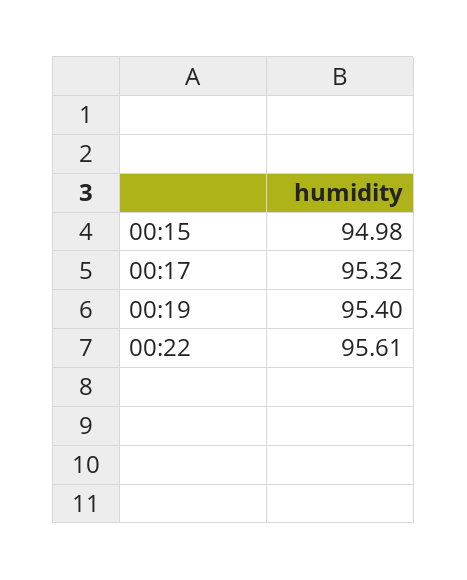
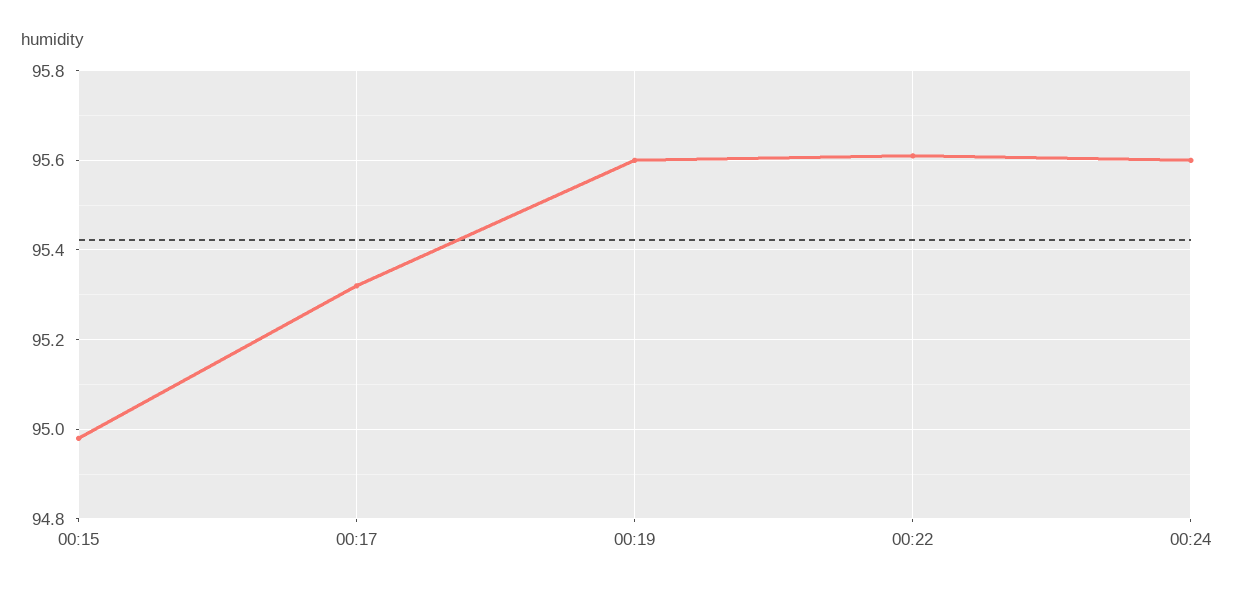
00:19: 95.4 -> 95.6
00:24: none -> 95.6

